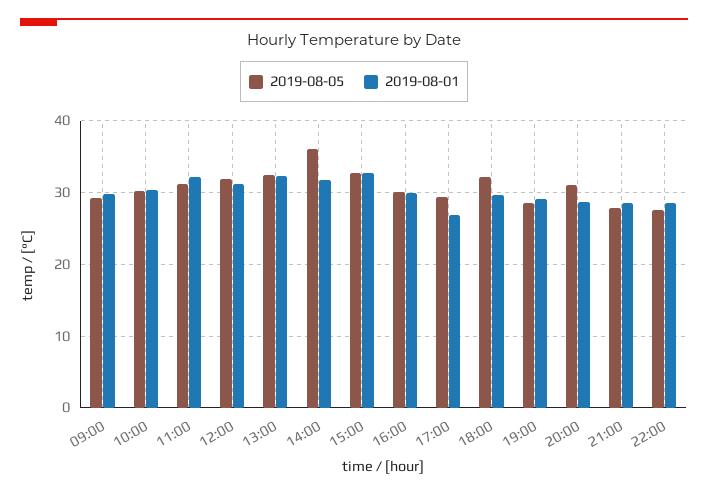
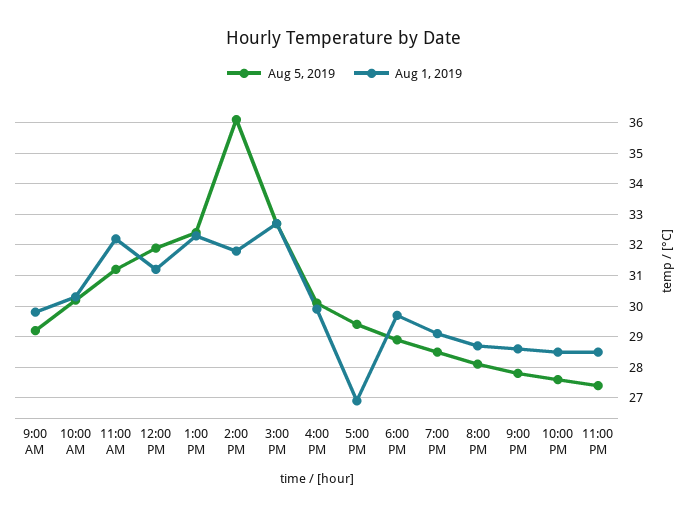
2019-08-05, 18:00: 32 -> 29
2019-08-05, 20:00: 31 -> 28
2019-08-05, 11:00 PM: none -> 27.5
2019-08-01, 11:00 PM: none -> 28.5

